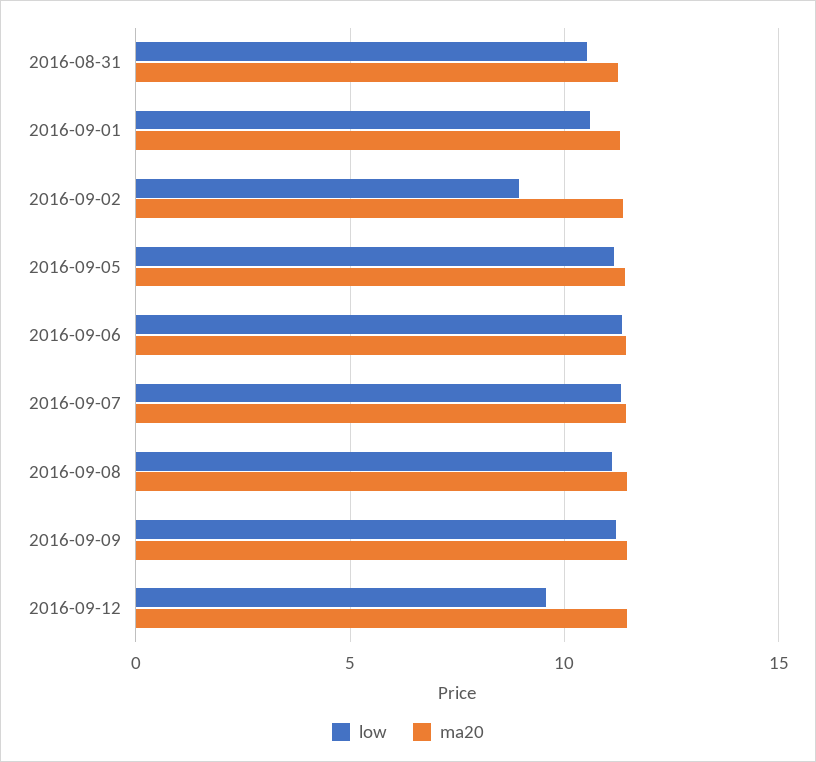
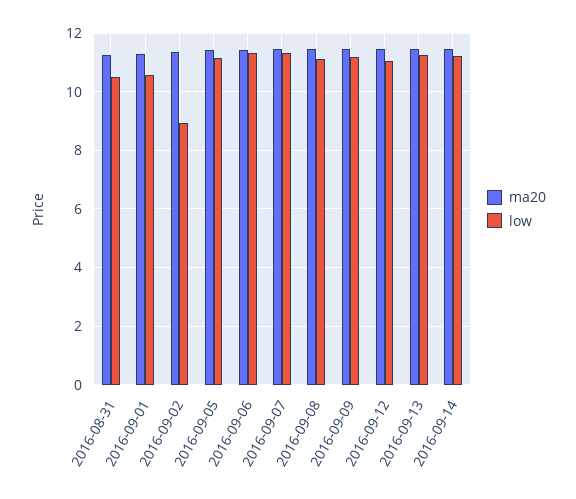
low, 2016-09-12: 9.5 -> 11
ma20, 2016-09-13: none -> 11.5
low, 2016-09-13: none -> 11.25
ma20, 2016-09-14: none -> 11.5
low, 2016-09-14: none -> 11.25

